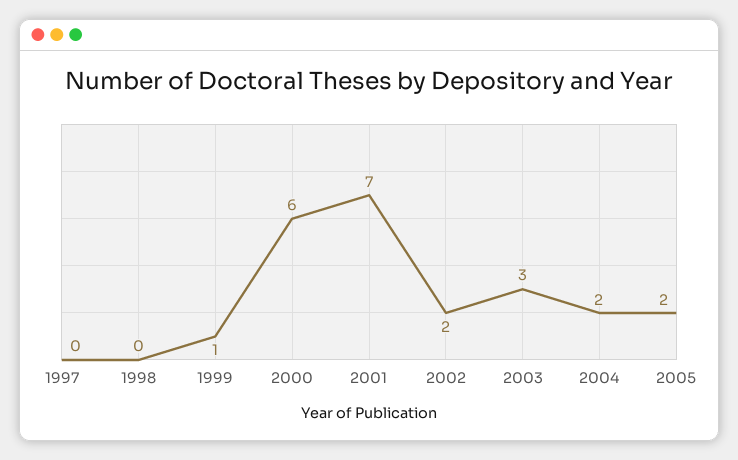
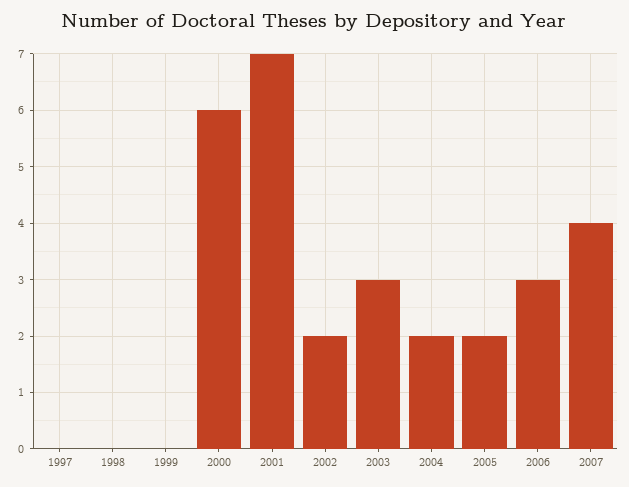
1999: 1 -> 0
2006: none -> 3
2007: none -> 4

